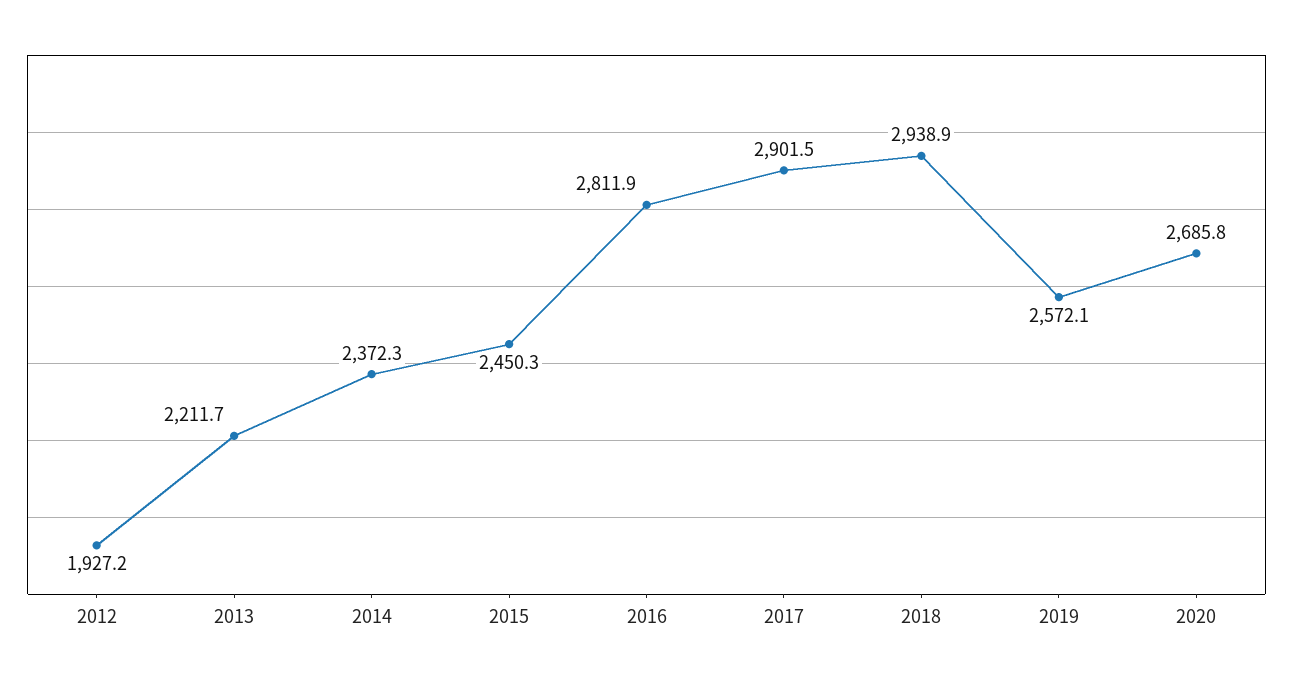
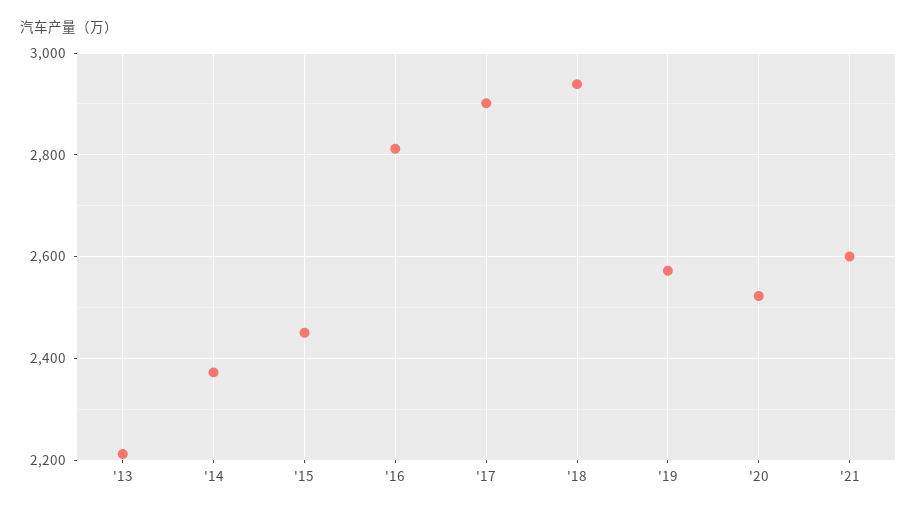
2012: 1927.2 -> none
2020: 2685.8 -> 2520
'21: none -> 2600

